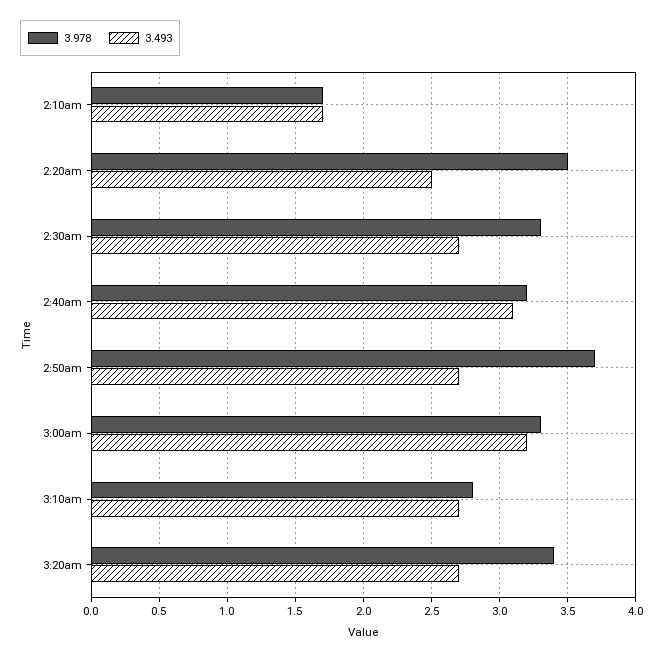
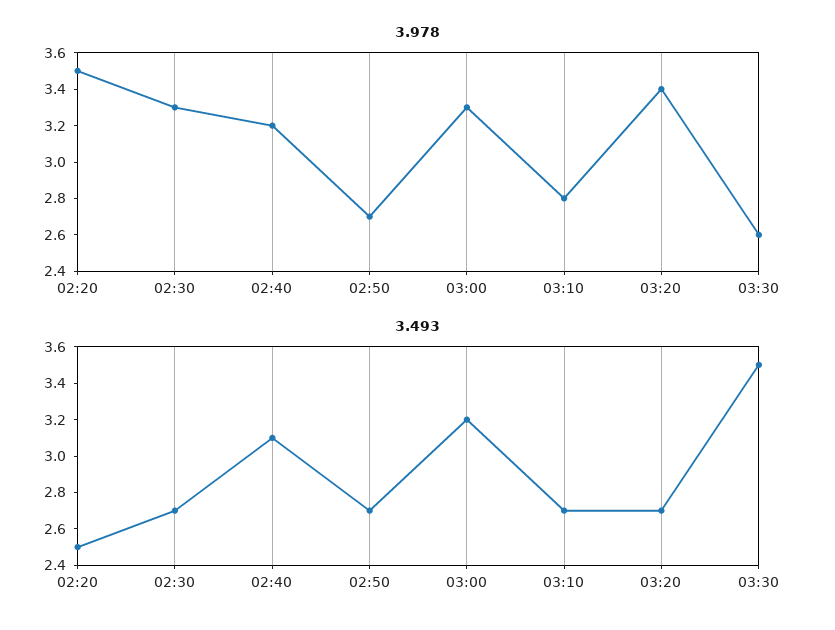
3.978, 2:10am: 1.7 -> none
3.493, 2:10am: 1.7 -> none
3.978, 2:50am: 3.7 -> 2.7
3.978, 03:30: none -> 2.6
3.493, 03:30: none -> 3.5

